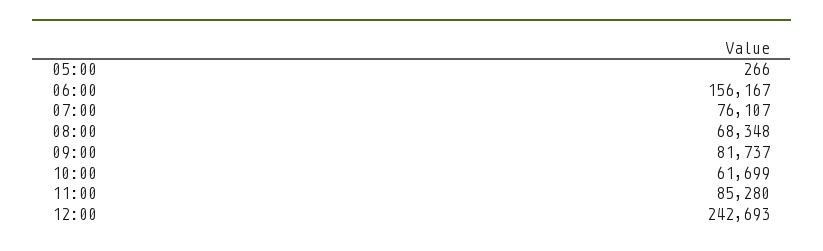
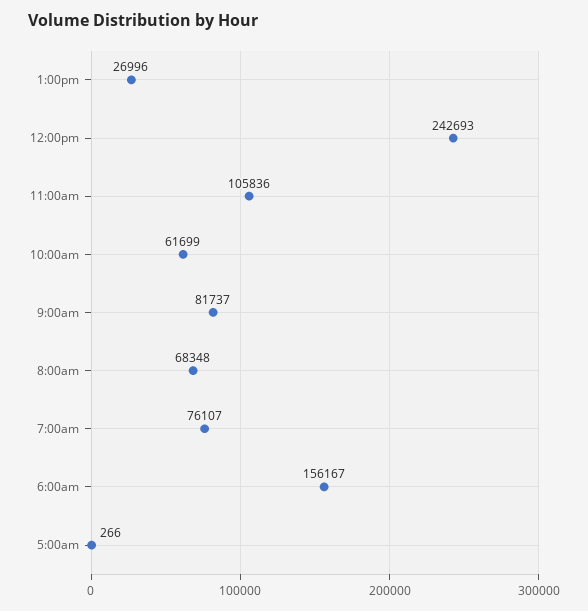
11:00: 85280 -> 105836
1:00pm: none -> 26996

